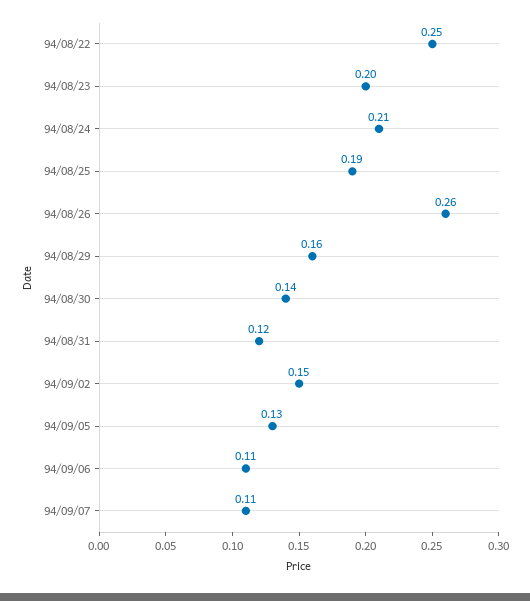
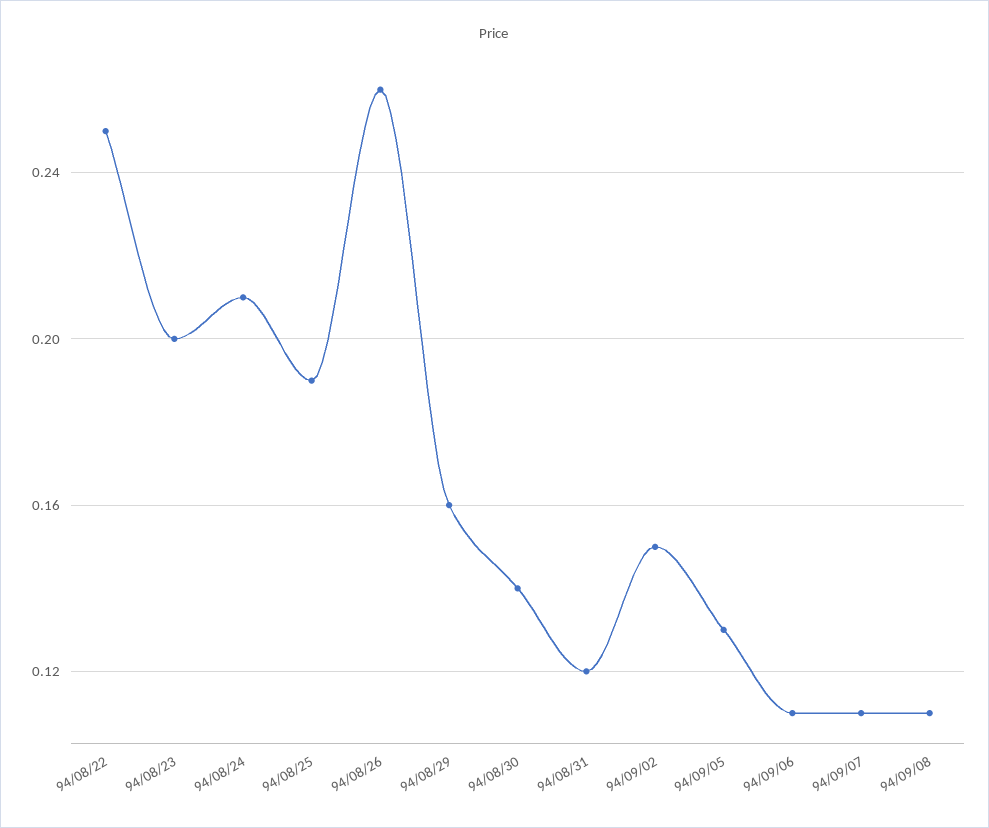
94/09/08: none -> 0.11

